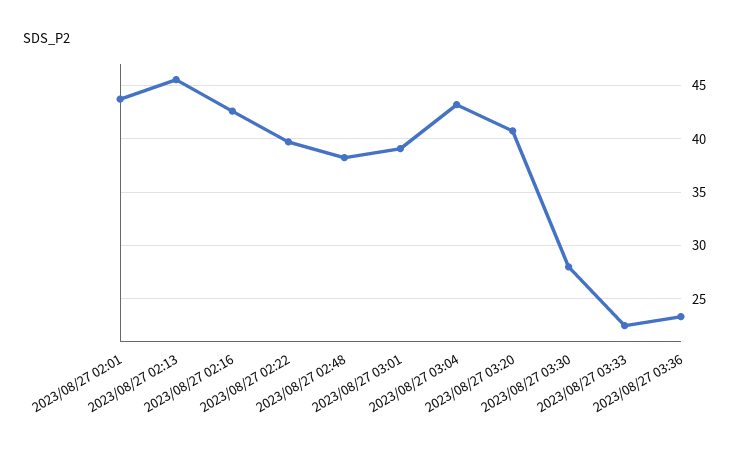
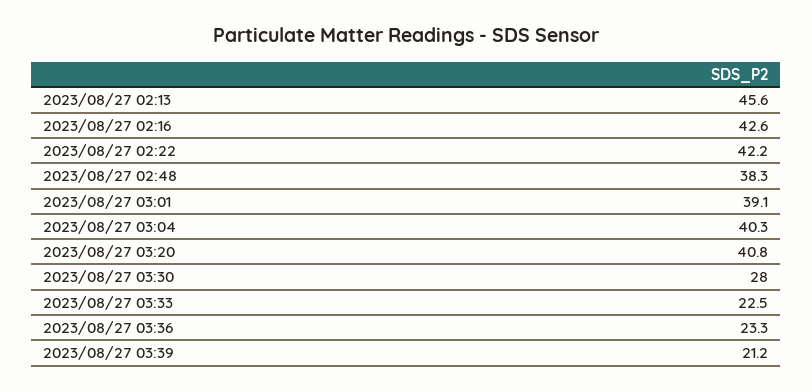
2023/08/27 02:01: 44 -> none
2023/08/27 02:22: 40 -> 42.2
2023/08/27 03:04: 43 -> 40.3
2023/08/27 03:39: none -> 21.2

